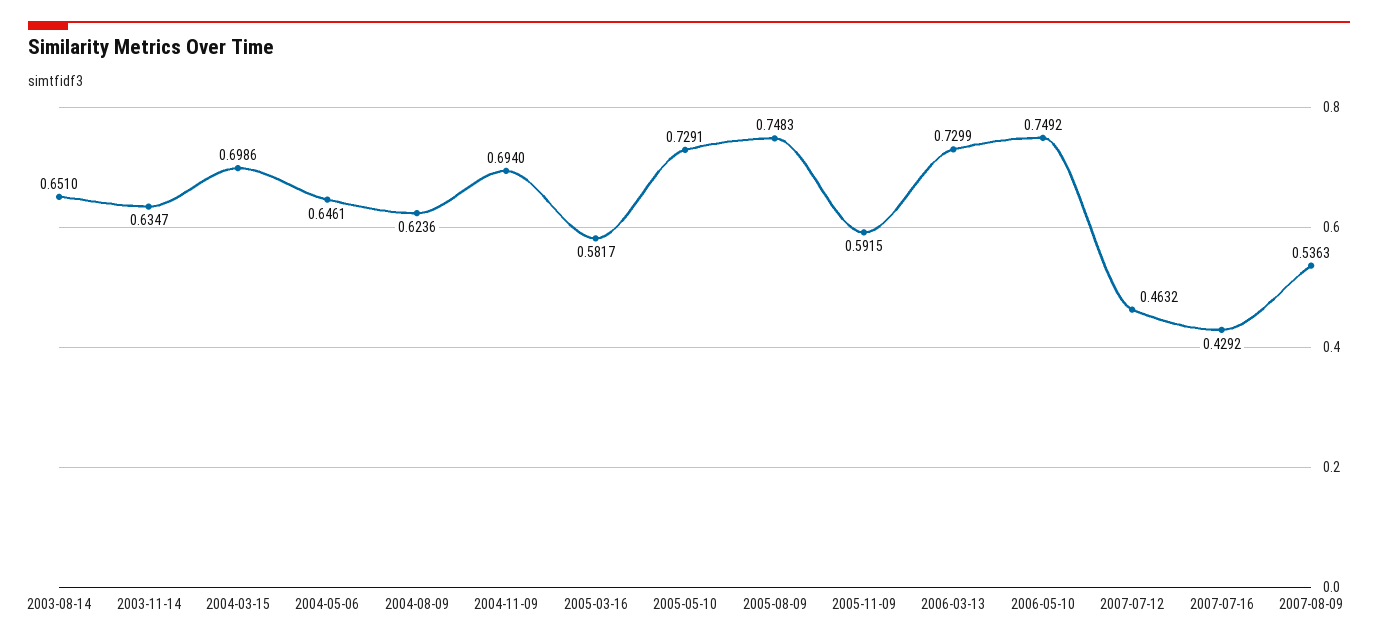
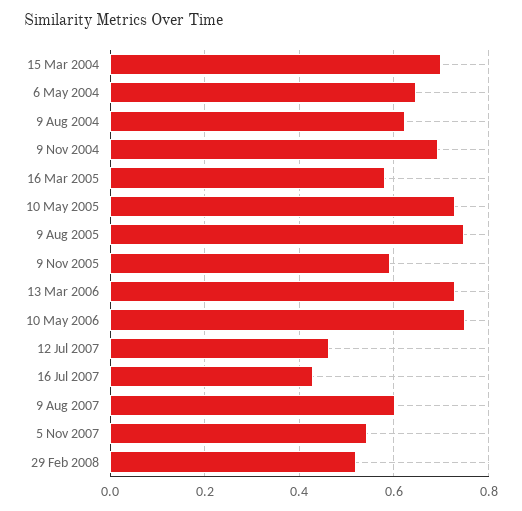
2003-08-14: 0.651 -> none
2003-11-14: 0.6347 -> none
2007-08-09: 0.5363 -> 0.6
5 Nov 2007: none -> 0.54
29 Feb 2008: none -> 0.52

